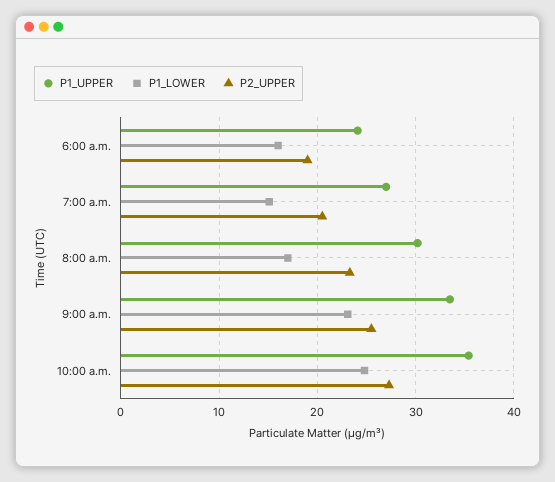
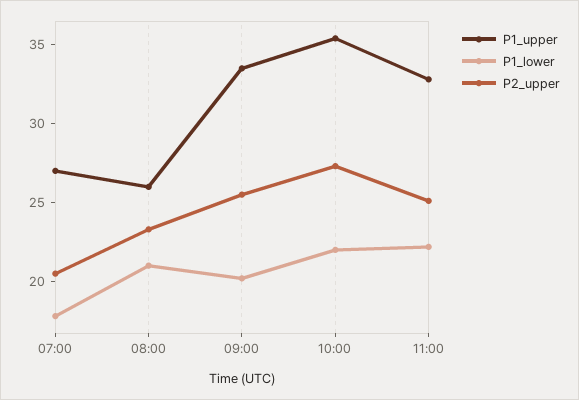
P1_UPPER, 6:00 a.m.: 24 -> none
P1_LOWER, 6:00 a.m.: 16 -> none
P2_UPPER, 6:00 a.m.: 19 -> none
P1_LOWER, 7:00 a.m.: 15 -> 18
P1_UPPER, 8:00 a.m.: 30 -> 26
P1_LOWER, 8:00 a.m.: 17 -> 21
P1_LOWER, 9:00 a.m.: 23 -> 20
P1_LOWER, 10:00 a.m.: 25 -> 22
P1_UPPER, 11:00: none -> 33
P1_LOWER, 11:00: none -> 22
P2_UPPER, 11:00: none -> 25

